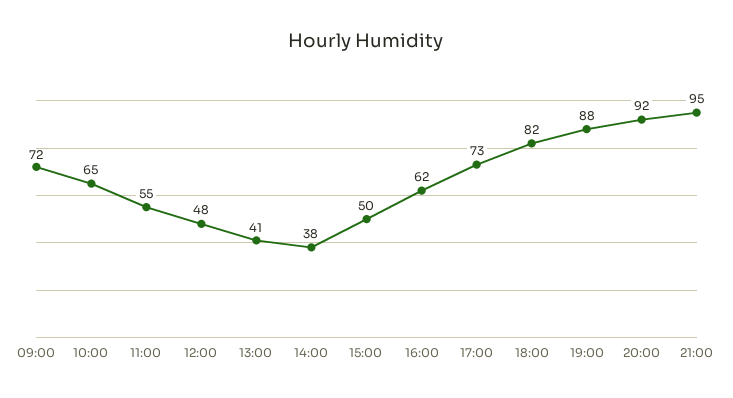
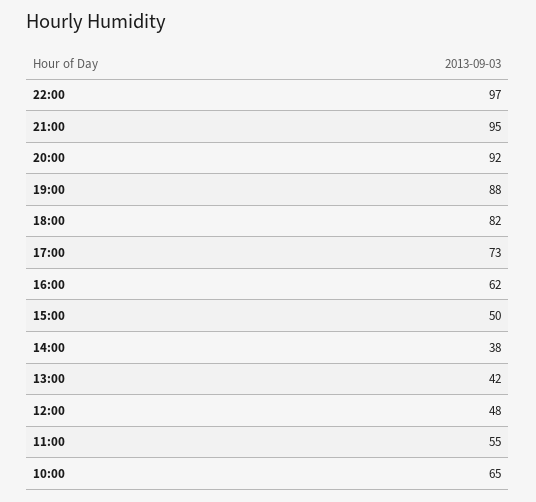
09:00: 72 -> none
13:00: 41 -> 42
22:00: none -> 97

